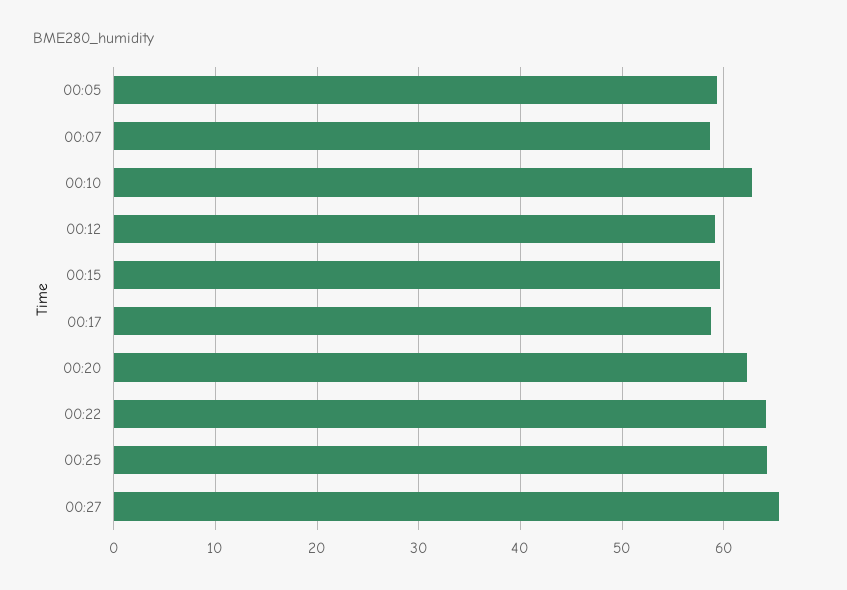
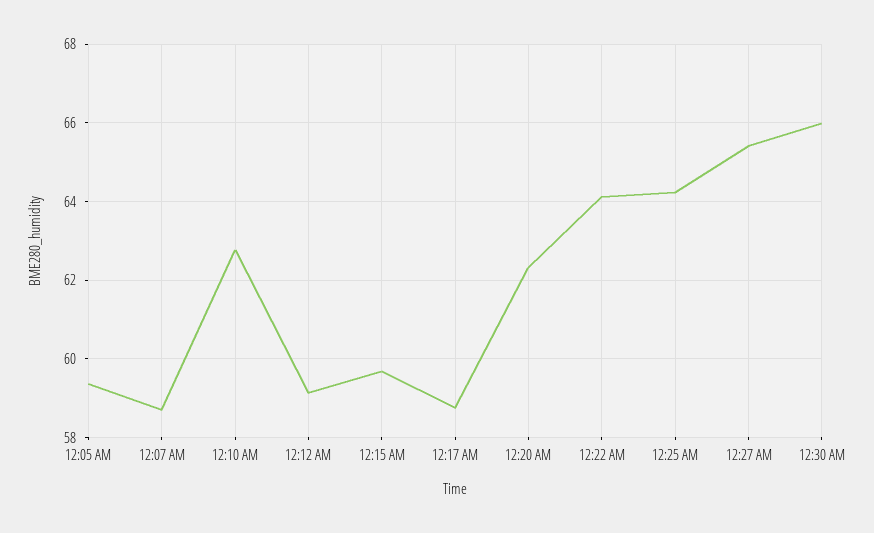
12:30 AM: none -> 66

